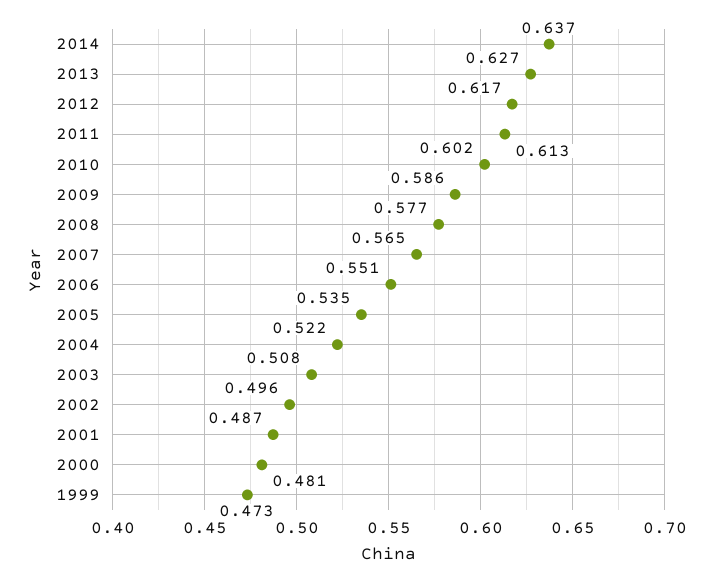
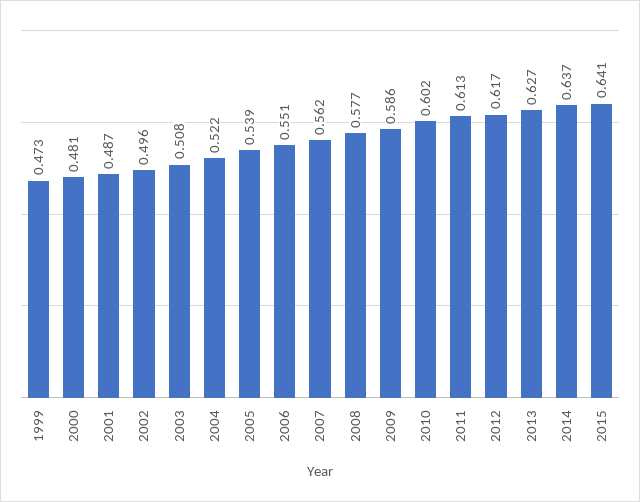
2007: 0.565 -> 0.562
2005: 0.535 -> 0.539
2015: none -> 0.641

